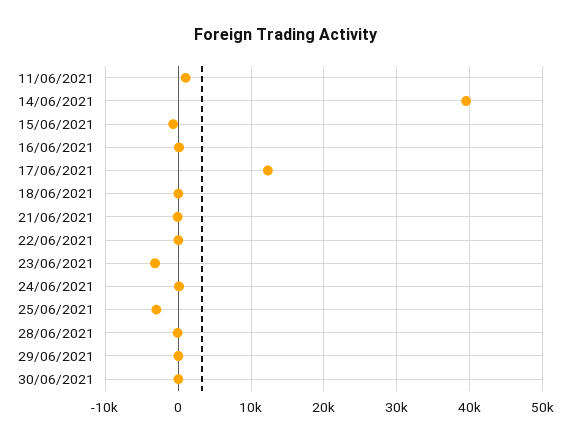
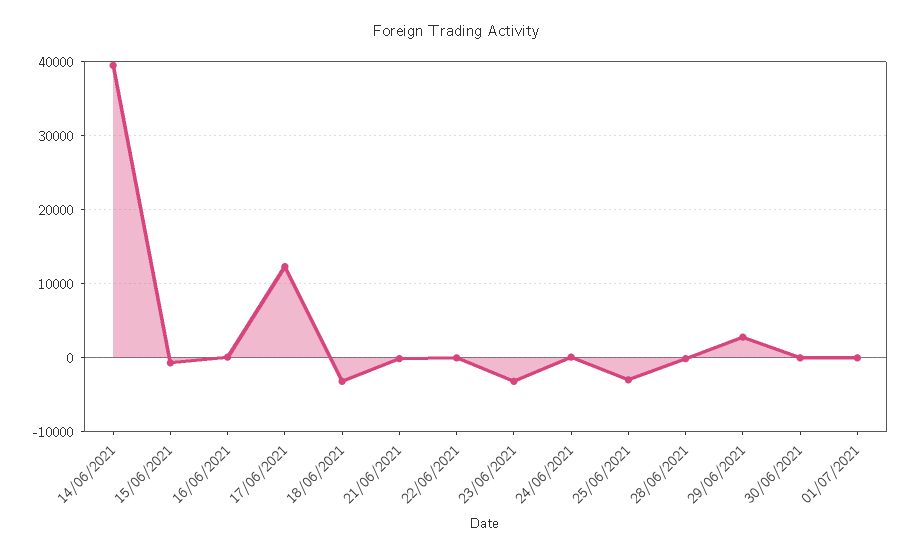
11/06/2021: 1000 -> none
18/06/2021: 0 -> -3000
29/06/2021: 0 -> 3000
01/07/2021: none -> 0

